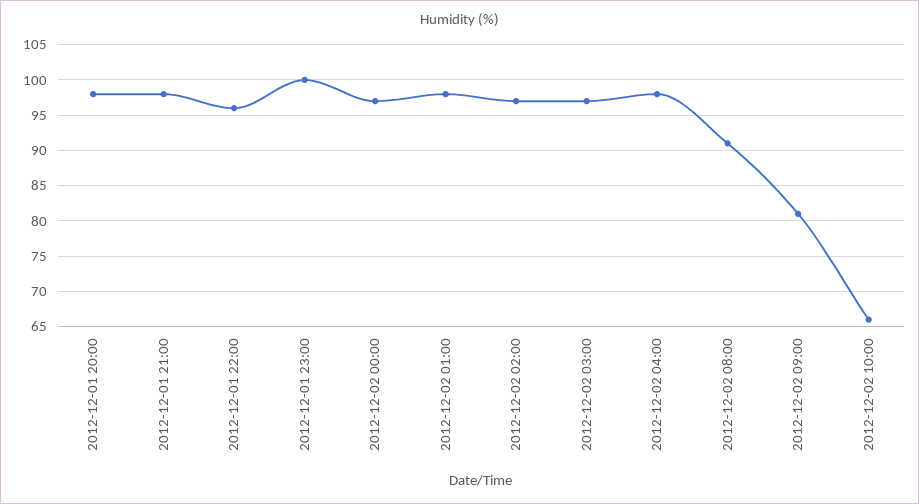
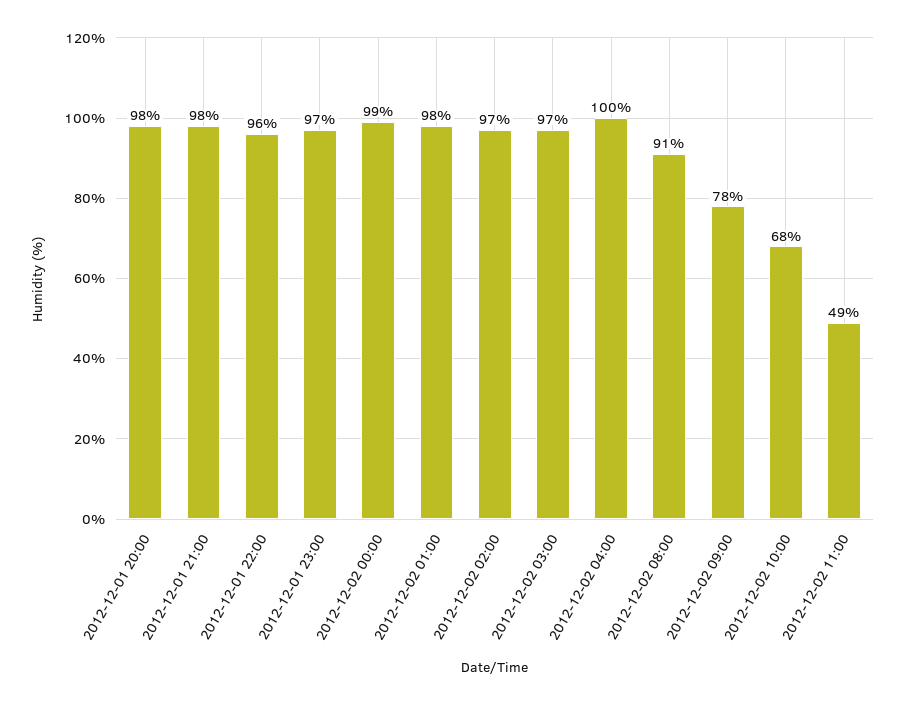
2012-12-01 23:00: 100 -> 97
2012-12-02 00:00: 97 -> 99
2012-12-02 04:00: 98 -> 100
2012-12-02 09:00: 81 -> 78
2012-12-02 10:00: 66 -> 68
2012-12-02 11:00: none -> 49

